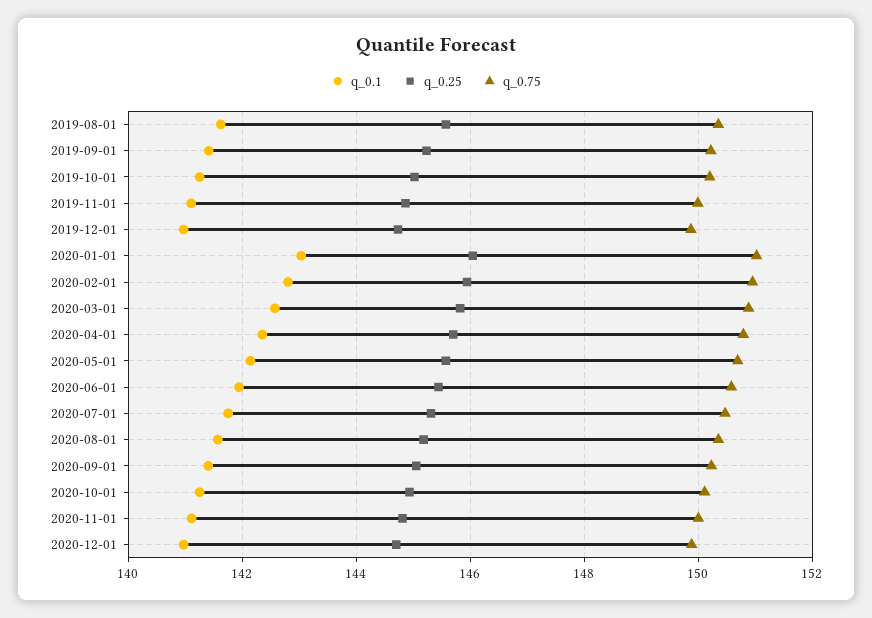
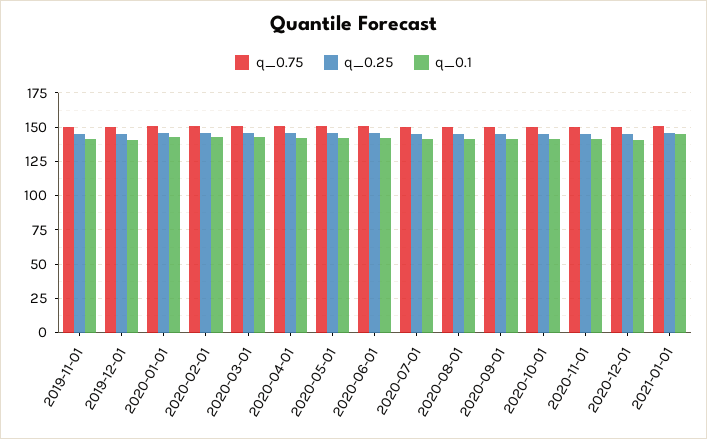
q_0.1, 2019-08-01: 141.6 -> none
q_0.25, 2019-08-01: 145.6 -> none
q_0.75, 2019-08-01: 150.4 -> none
q_0.1, 2019-09-01: 141.4 -> none
q_0.25, 2019-09-01: 145.2 -> none
q_0.75, 2019-09-01: 150.2 -> none
q_0.1, 2019-10-01: 141.2 -> none
q_0.25, 2019-10-01: 145 -> none
q_0.75, 2019-10-01: 150.2 -> none
q_0.75, 2021-01-01: none -> 150
q_0.25, 2021-01-01: none -> 145
q_0.1, 2021-01-01: none -> 145

